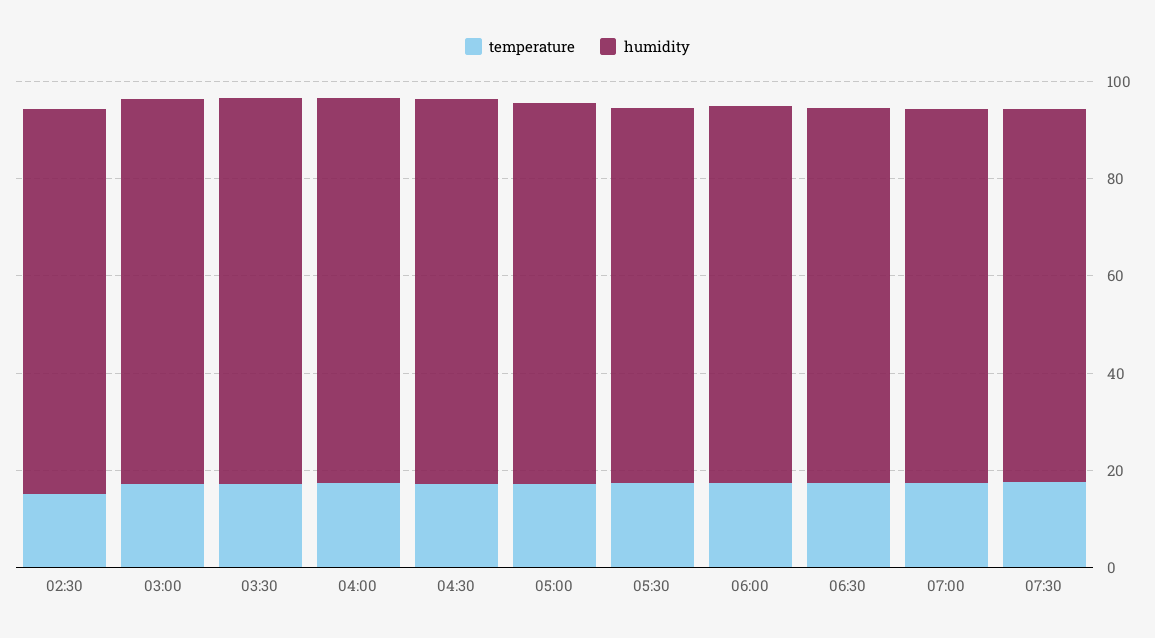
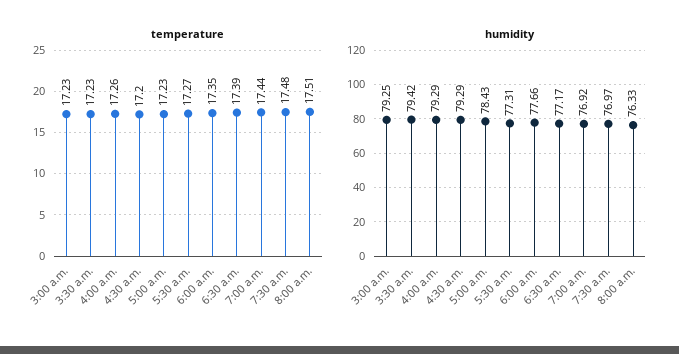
temperature, 02:30: 15 -> none
humidity, 02:30: 80 -> none
temperature, 8:00 a.m.: none -> 17.51
humidity, 8:00 a.m.: none -> 76.33

